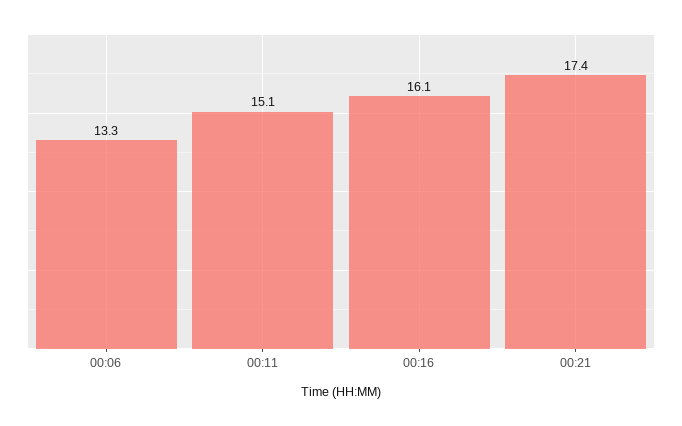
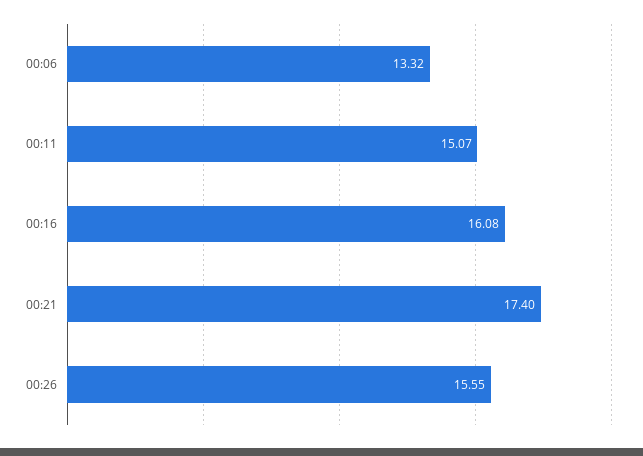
00:26: none -> 15.55

